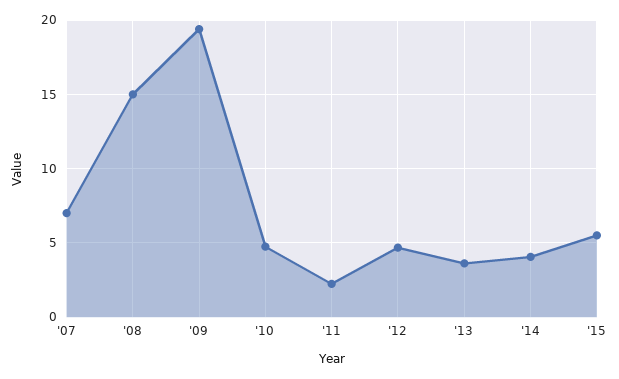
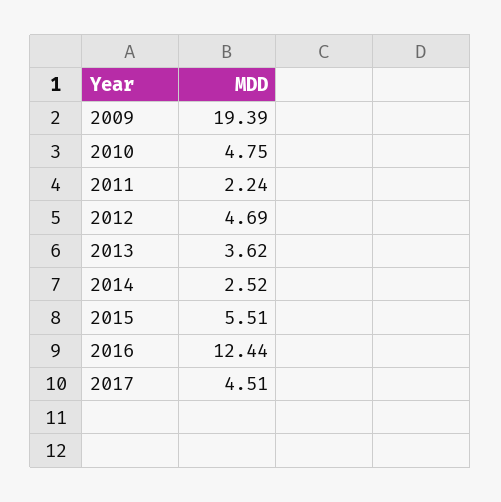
'07: 7 -> none
'08: 15 -> none
'14: 4 -> 2.52
2016: none -> 12.44
2017: none -> 4.51

